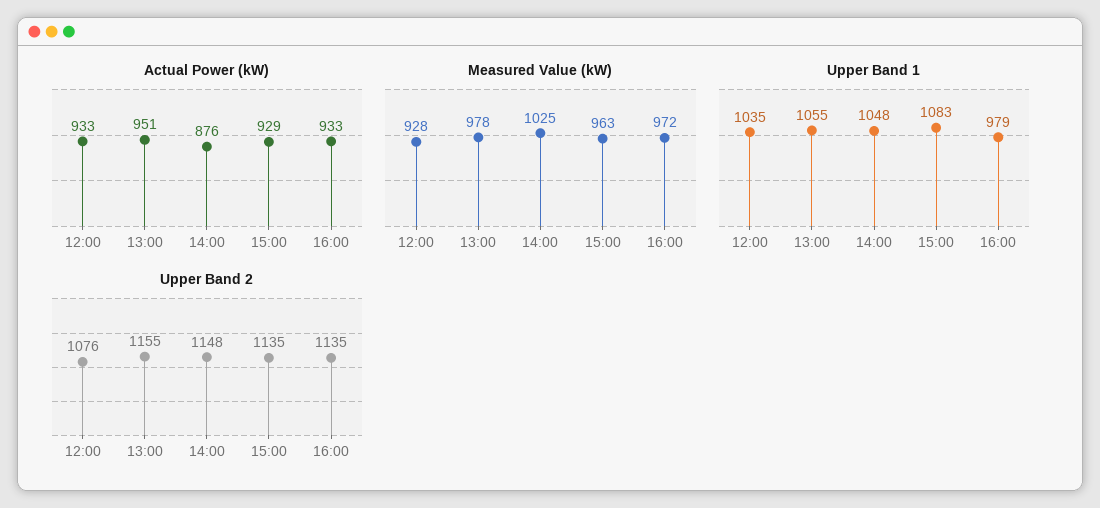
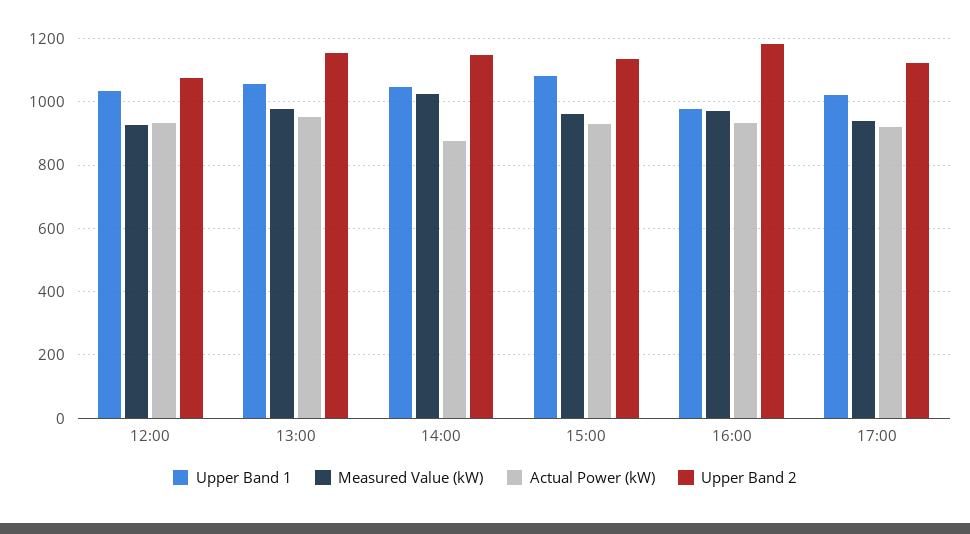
Upper Band 2, 16:00: 1135 -> 1180
Upper Band 1, 17:00: none -> 1020
Measured Value (kW), 17:00: none -> 940
Actual Power (kW), 17:00: none -> 920
Upper Band 2, 17:00: none -> 1120

